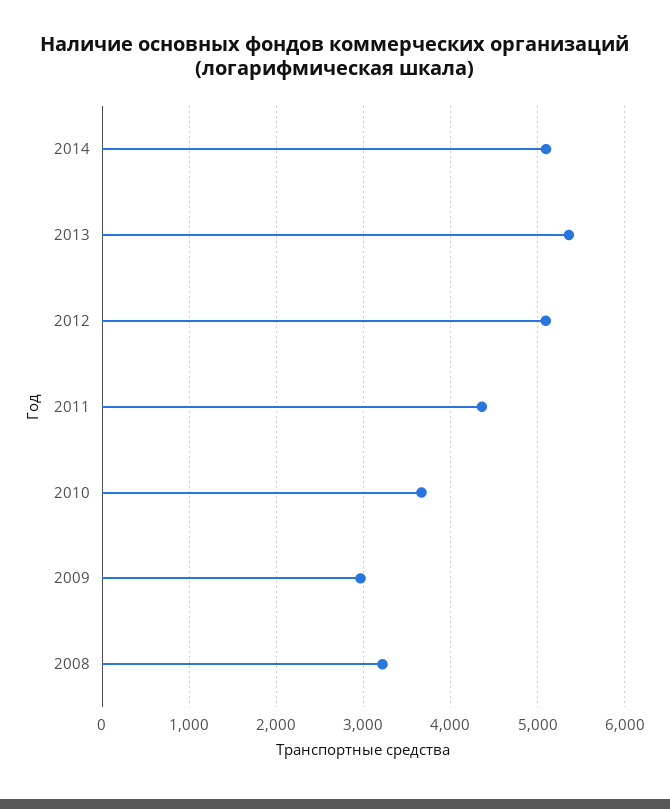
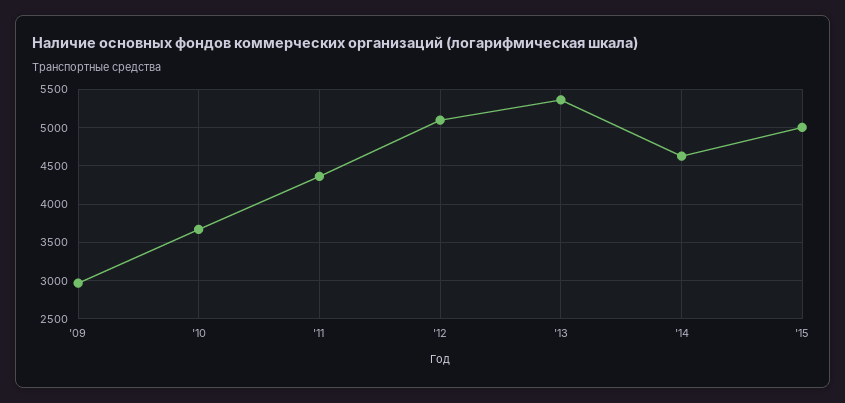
2014: 5100 -> 4600
2008: 3200 -> none
'15: none -> 5000

